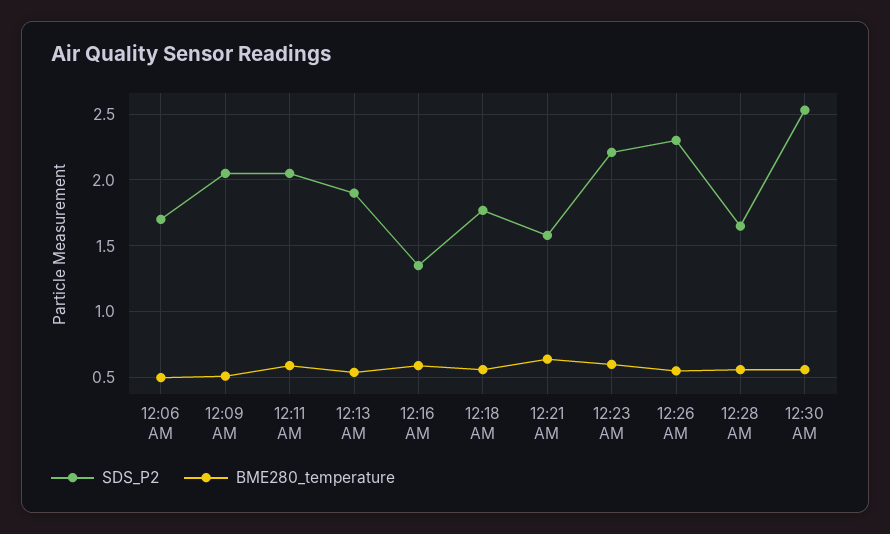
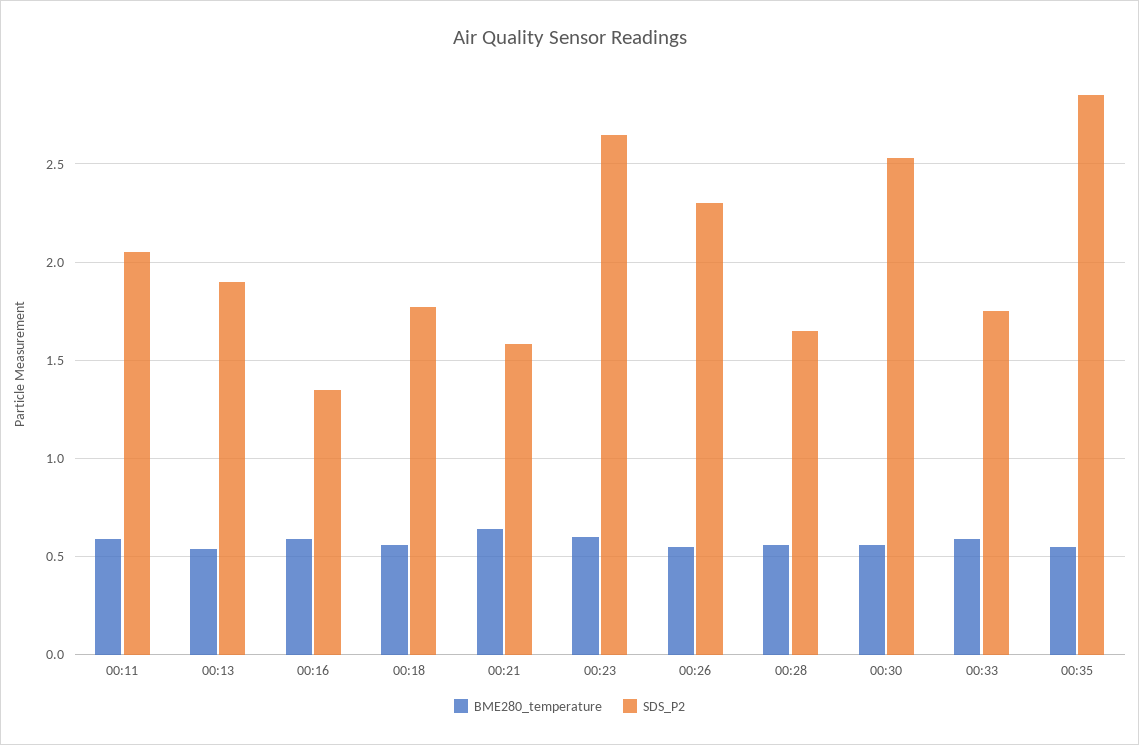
SDS_P2, 12:06 AM: 1.7 -> none
BME280_temperature, 12:06 AM: 0.5 -> none
SDS_P2, 12:09 AM: 2.05 -> none
BME280_temperature, 12:09 AM: 0.5 -> none
SDS_P2, 12:23 AM: 2.2 -> 2.65
BME280_temperature, 00:33: none -> 0.6
SDS_P2, 00:33: none -> 1.75
BME280_temperature, 00:35: none -> 0.55
SDS_P2, 00:35: none -> 2.85

